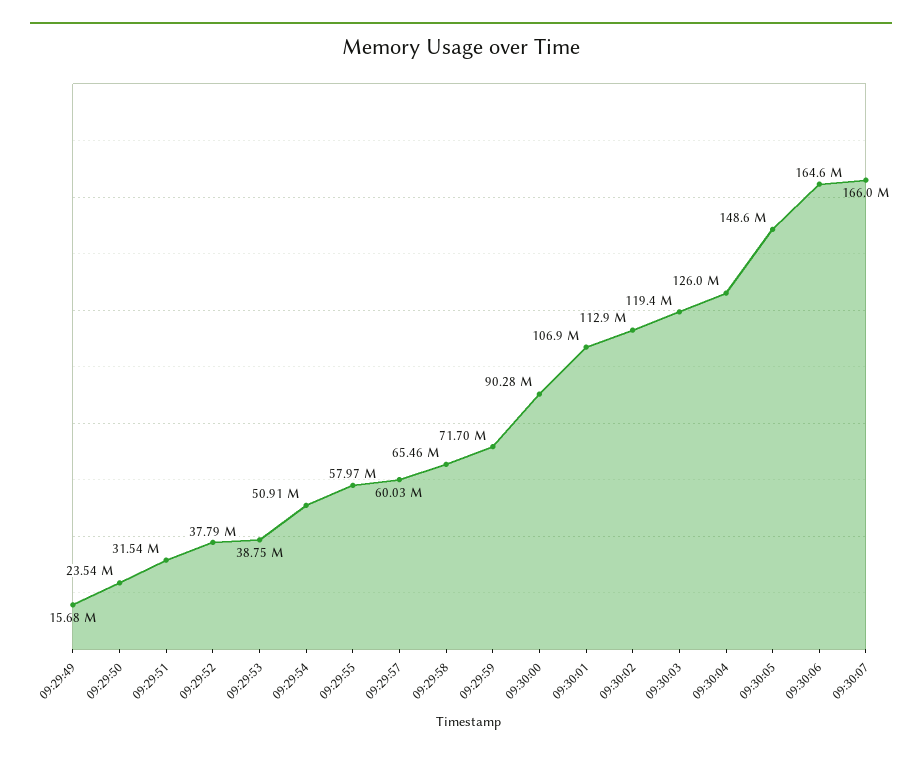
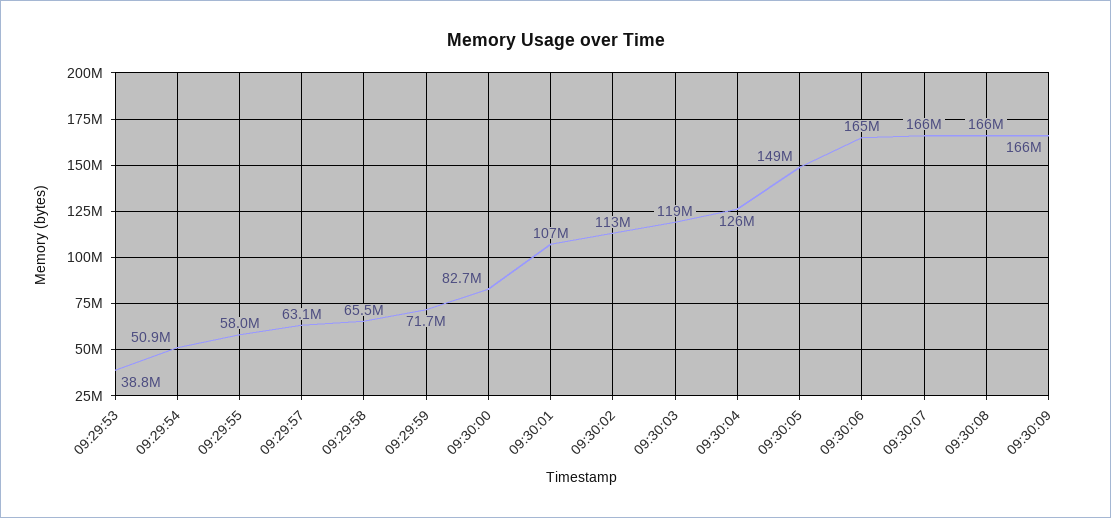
09:29:49: 15680000 -> none
09:29:50: 23540000 -> none
09:29:51: 31540000 -> none
09:29:52: 37790000 -> none
09:29:57: 60030000 -> 63100000
09:30:00: 90280000 -> 82700000
09:30:08: none -> 166000000
09:30:09: none -> 166000000

